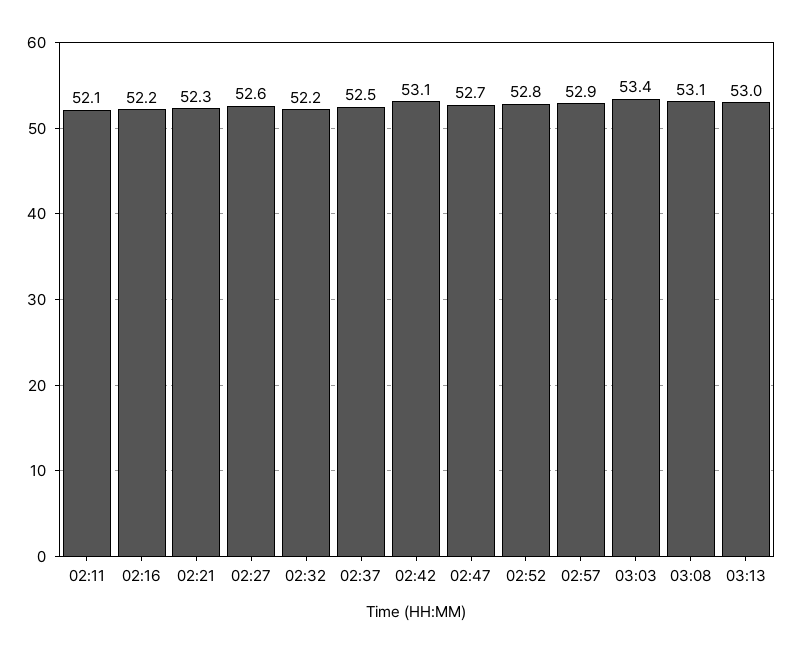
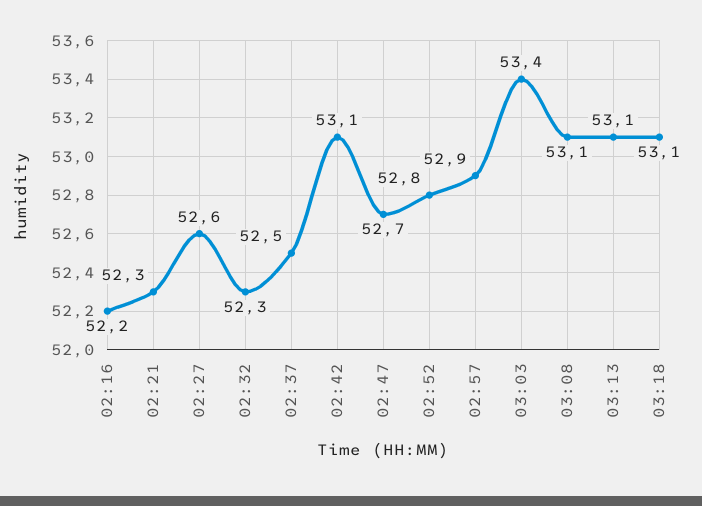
02:11: 52.1 -> none
02:32: 52.2 -> 52.3
03:13: 53 -> 53.1
03:18: none -> 53.1

